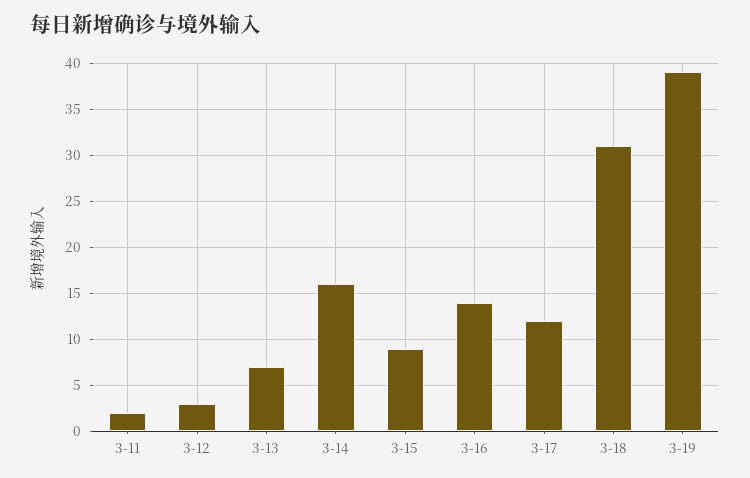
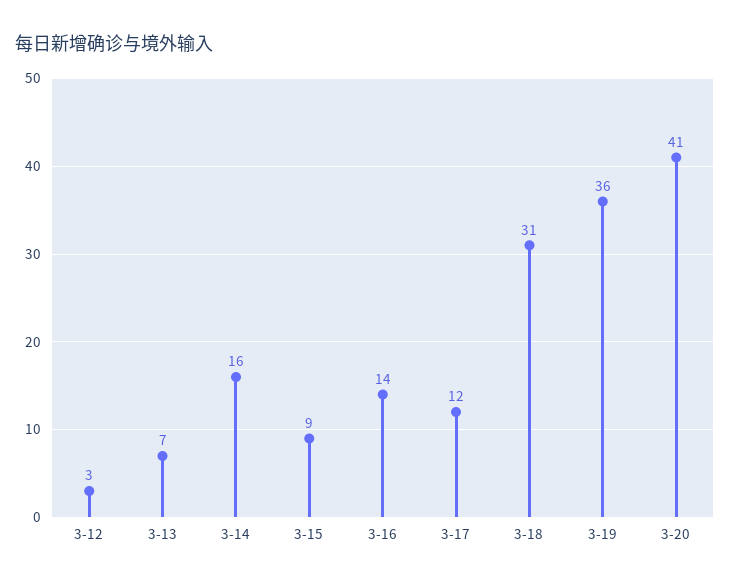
3-11: 2 -> none
3-19: 39 -> 36
3-20: none -> 41

